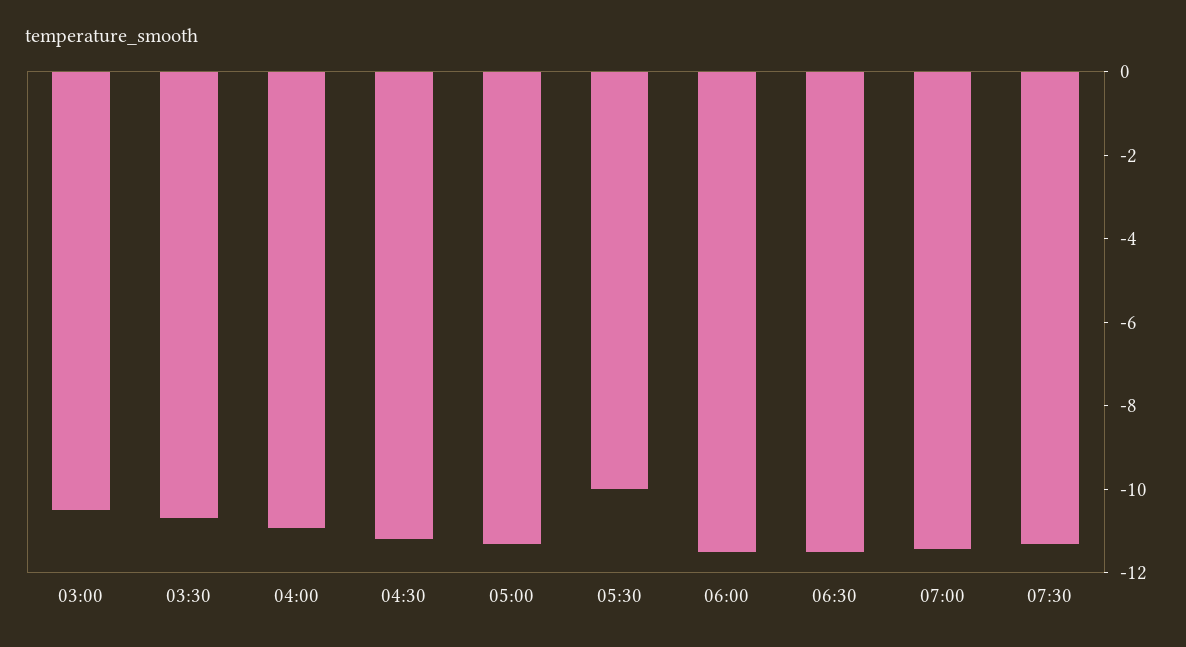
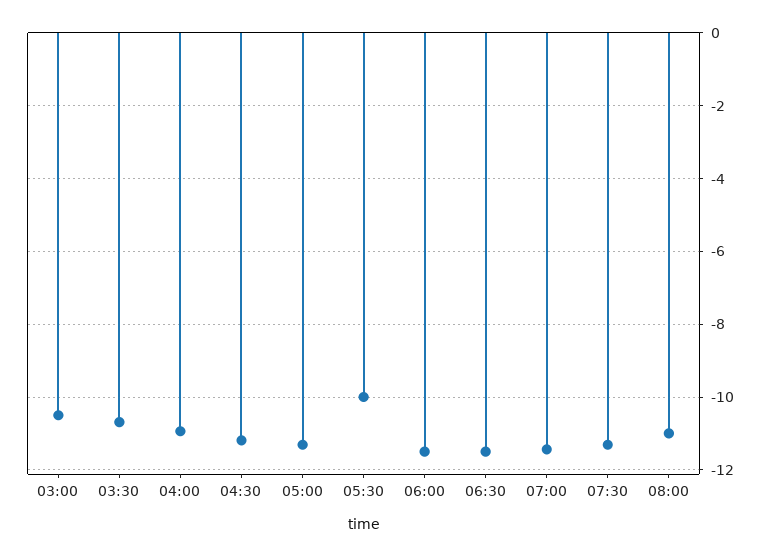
08:00: none -> -11

